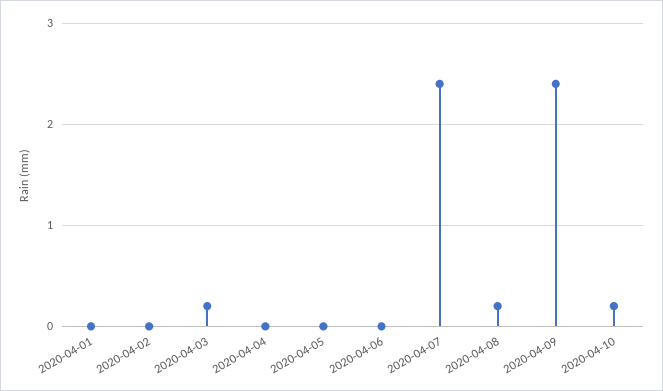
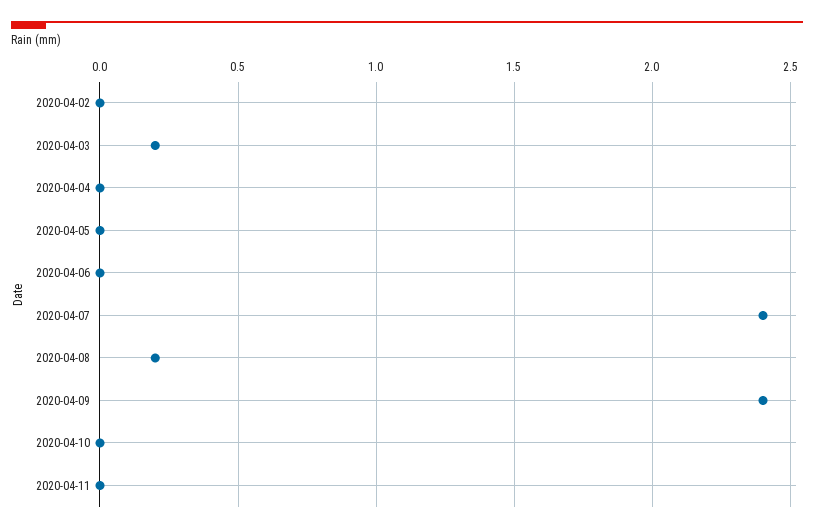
2020-04-01: 0 -> none
2020-04-10: 0.2 -> 0
2020-04-11: none -> 0

